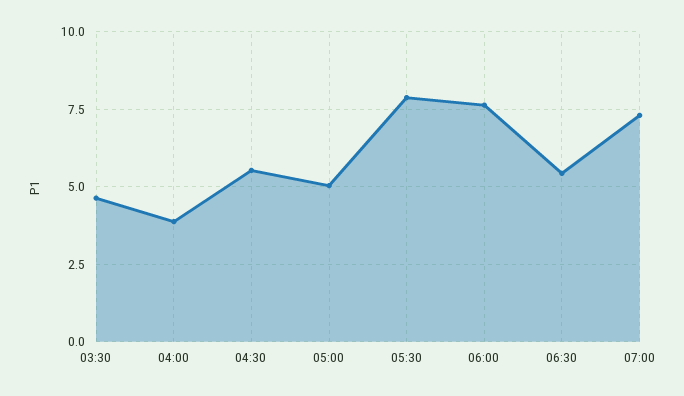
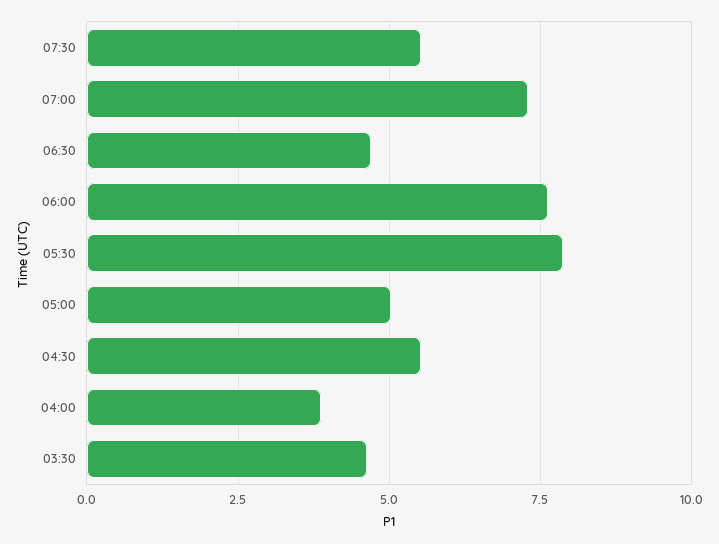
06:30: 5.5 -> 4.75
07:30: none -> 5.5

